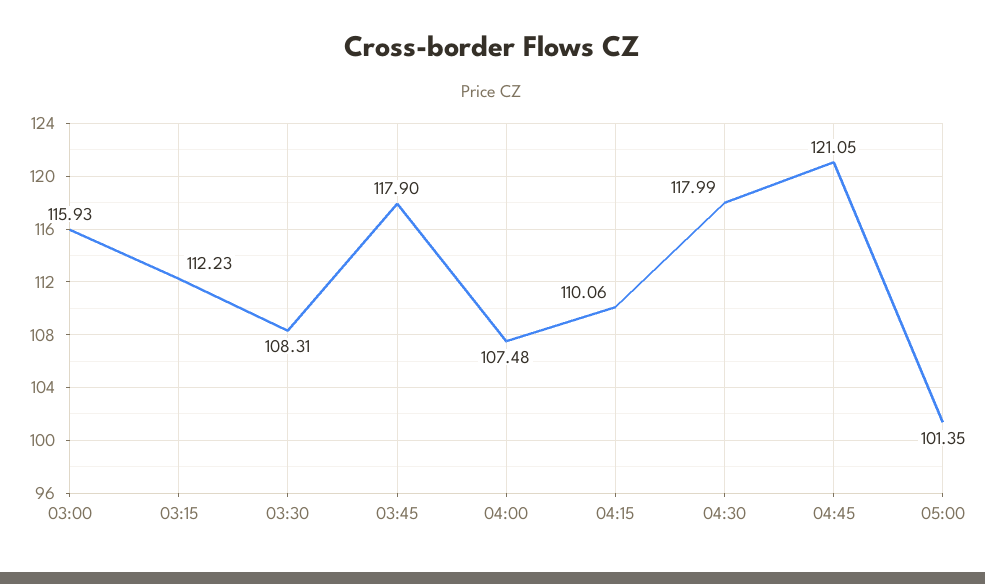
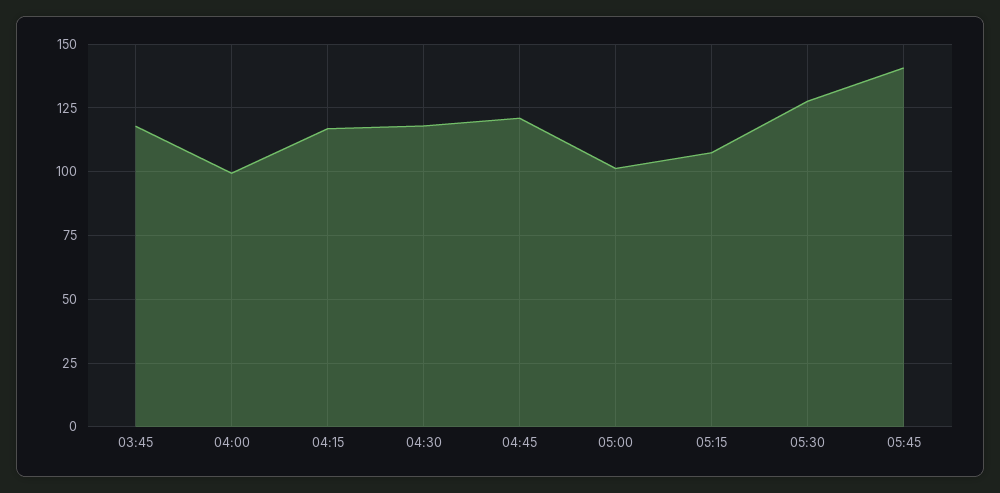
03:00: 115.93 -> none
03:15: 112.23 -> none
03:30: 108.31 -> none
04:00: 107.48 -> 100
04:15: 110.06 -> 117.5
05:15: none -> 107.5
05:30: none -> 127.5
05:45: none -> 140

